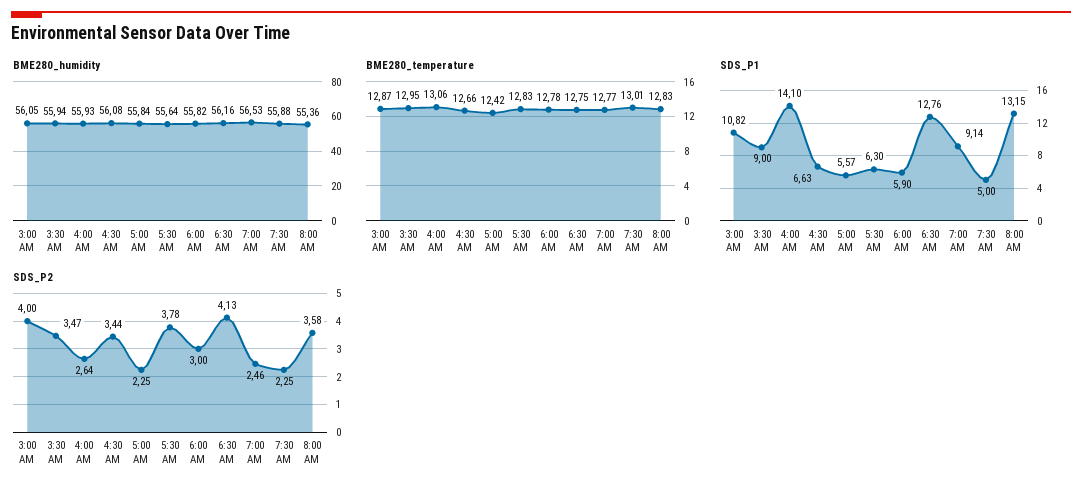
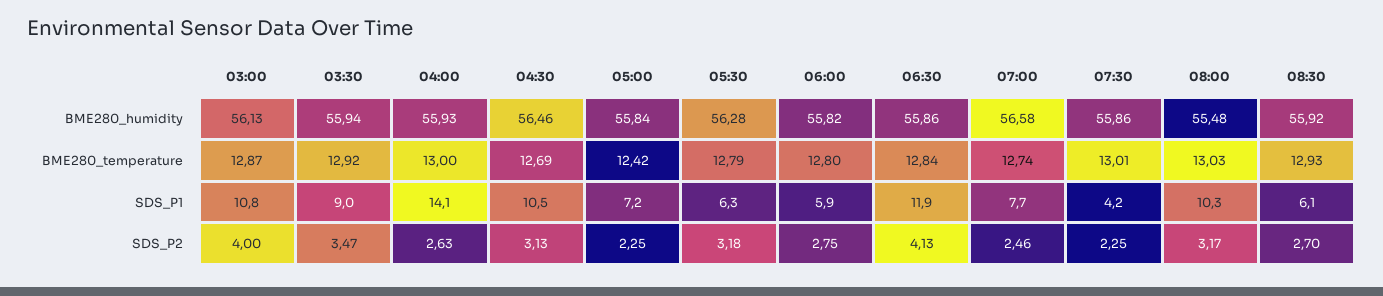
BME280_humidity, 3:00 AM: 56.05 -> 56.13
BME280_humidity, 4:30 AM: 56.08 -> 56.46
BME280_humidity, 5:30 AM: 55.64 -> 56.28
BME280_humidity, 6:30 AM: 56.16 -> 55.86
BME280_humidity, 7:00 AM: 56.53 -> 56.58
BME280_humidity, 7:30 AM: 55.88 -> 55.86
BME280_humidity, 8:00 AM: 55.36 -> 55.48
BME280_temperature, 3:30 AM: 12.95 -> 12.92
BME280_temperature, 4:00 AM: 13.06 -> 13
BME280_temperature, 4:30 AM: 12.66 -> 12.69
BME280_temperature, 5:30 AM: 12.83 -> 12.79
BME280_temperature, 6:00 AM: 12.78 -> 12.8
BME280_temperature, 6:30 AM: 12.75 -> 12.84
BME280_temperature, 7:00 AM: 12.77 -> 12.74
BME280_temperature, 8:00 AM: 12.83 -> 13.03
SDS_P1, 4:30 AM: 6.63 -> 10.5
SDS_P1, 5:00 AM: 5.57 -> 7.2
SDS_P1, 6:30 AM: 12.76 -> 11.9
SDS_P1, 7:00 AM: 9.14 -> 7.7
SDS_P1, 7:30 AM: 5 -> 4.2
SDS_P1, 8:00 AM: 13.15 -> 10.3
SDS_P2, 4:00 AM: 2.64 -> 2.63
SDS_P2, 4:30 AM: 3.44 -> 3.13
SDS_P2, 5:30 AM: 3.78 -> 3.18
SDS_P2, 6:00 AM: 3 -> 2.75
SDS_P2, 8:00 AM: 3.58 -> 3.17
BME280_humidity, 08:30: none -> 55.92
BME280_temperature, 08:30: none -> 12.93
SDS_P1, 08:30: none -> 6.1
SDS_P2, 08:30: none -> 2.7

